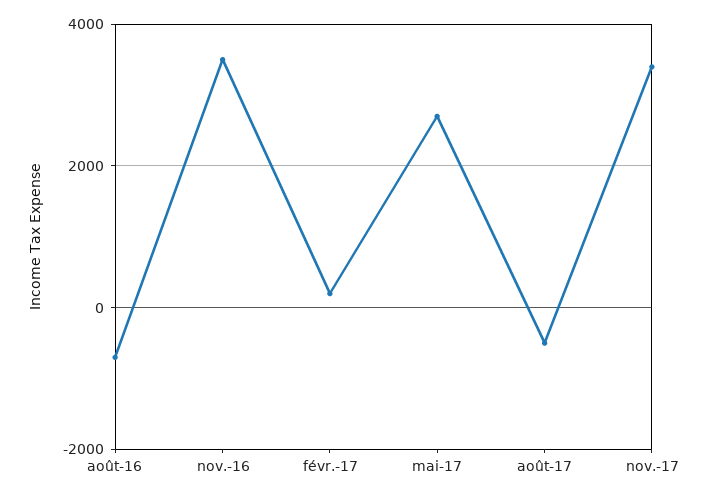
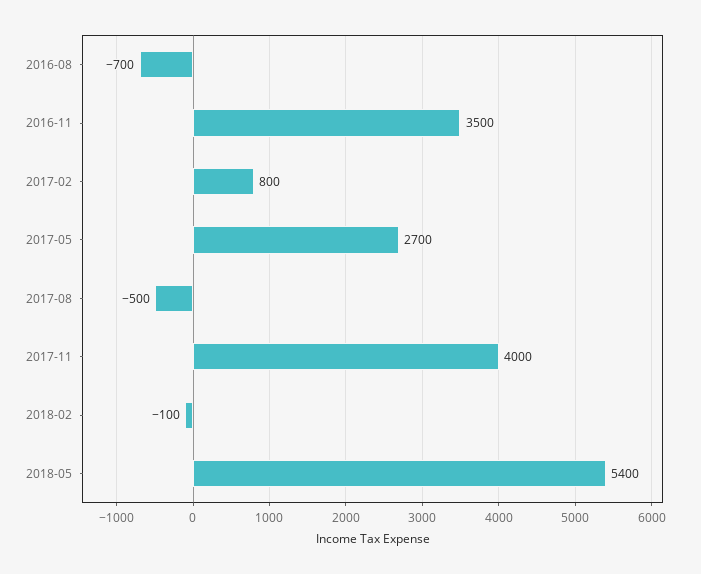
févr.-17: 200 -> 800
nov.-17: 3400 -> 4000
2018-02: none -> -100
2018-05: none -> 5400

